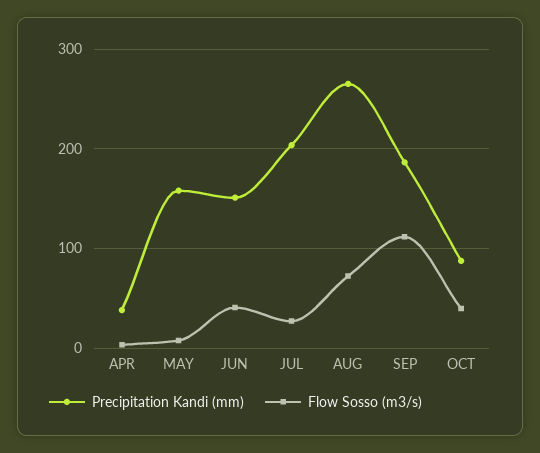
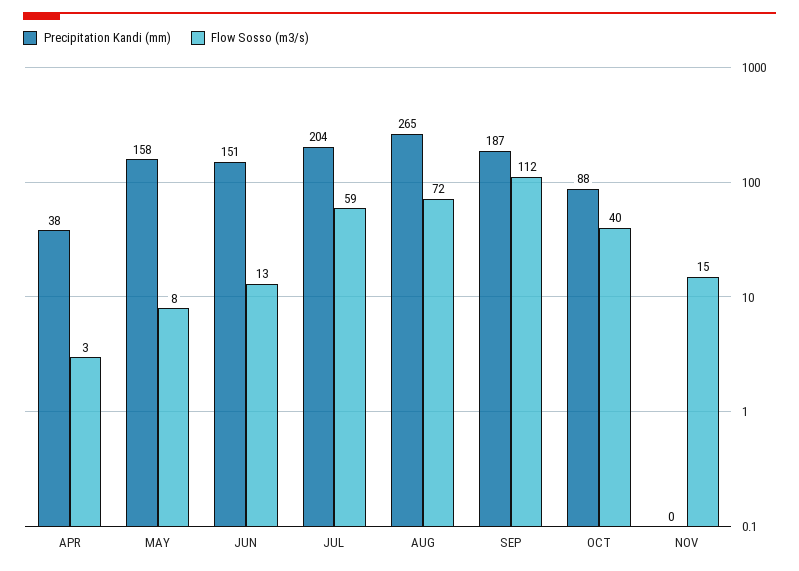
Flow Sosso (m3/s), JUN: 40 -> 13
Flow Sosso (m3/s), JUL: 30 -> 59
Precipitation Kandi (mm), NOV: none -> 0
Flow Sosso (m3/s), NOV: none -> 15

